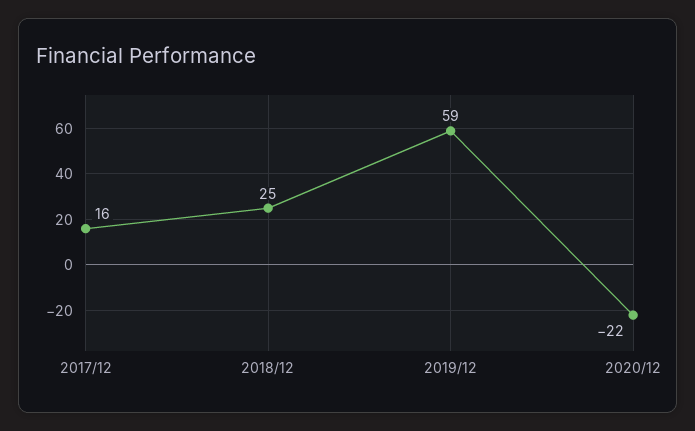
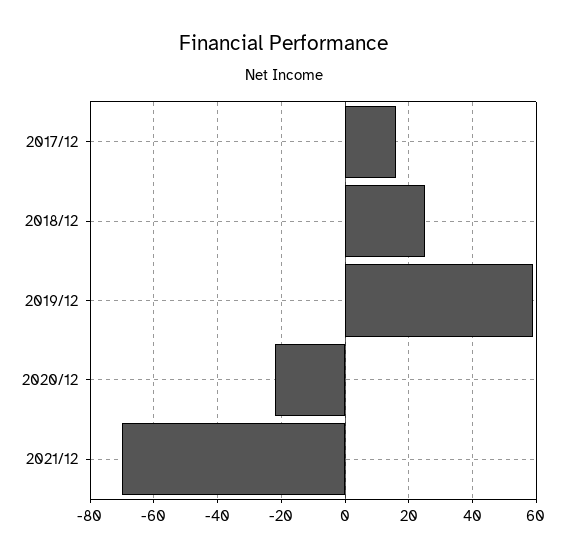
2021/12: none -> -70

